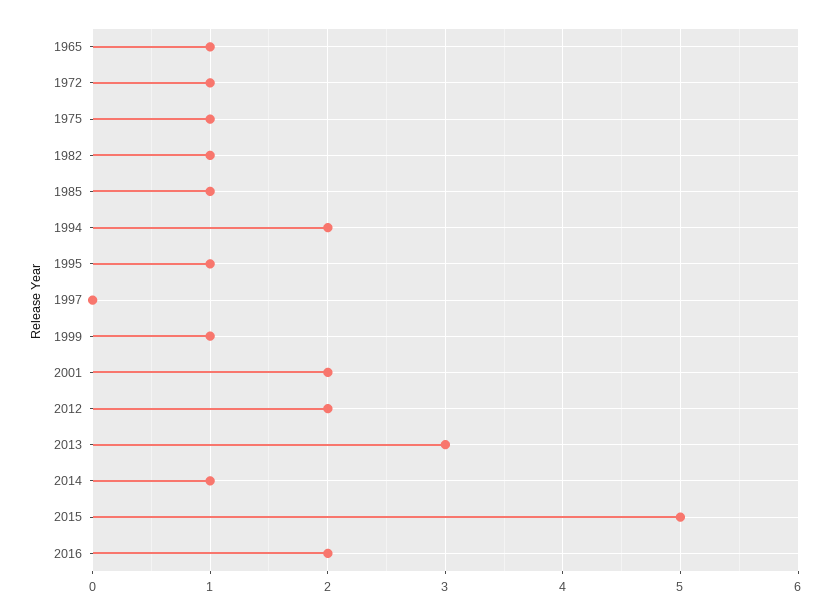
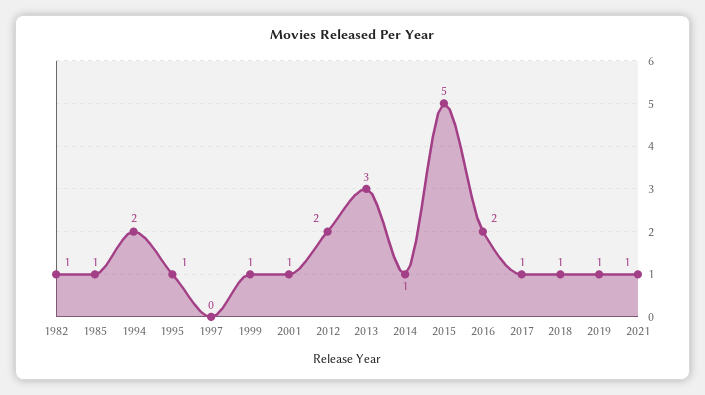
1965: 1 -> none
1972: 1 -> none
1975: 1 -> none
2001: 2 -> 1
2017: none -> 1
2018: none -> 1
2019: none -> 1
2021: none -> 1

